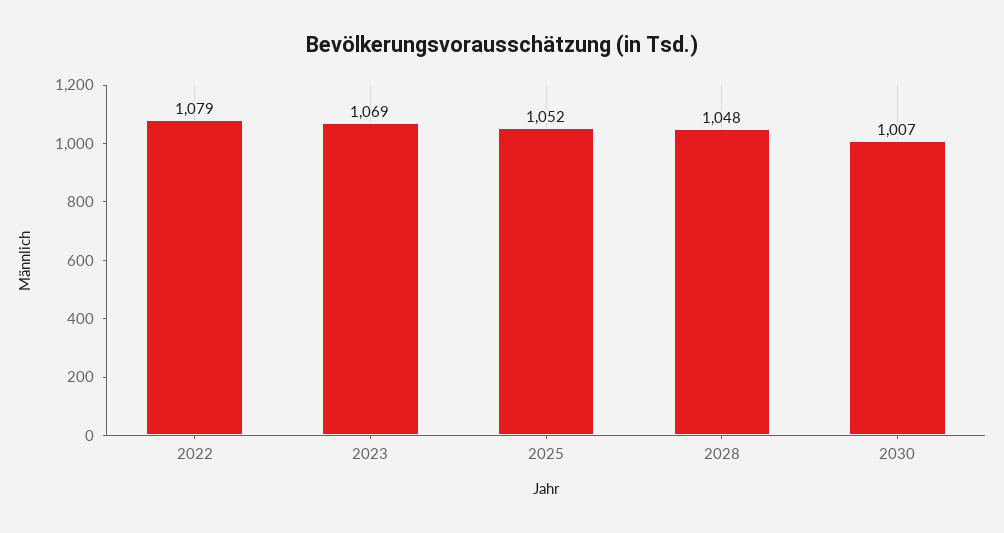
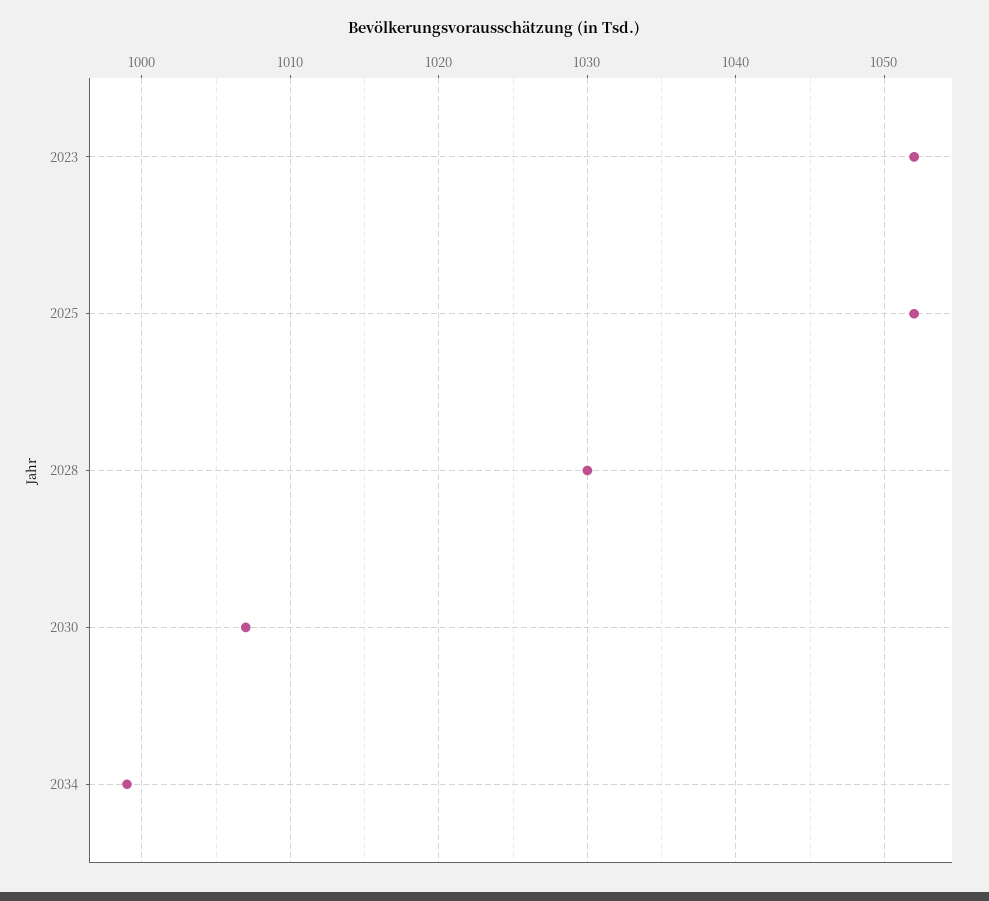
2022: 1079 -> none
2023: 1069 -> 1052
2028: 1048 -> 1030
2034: none -> 999

